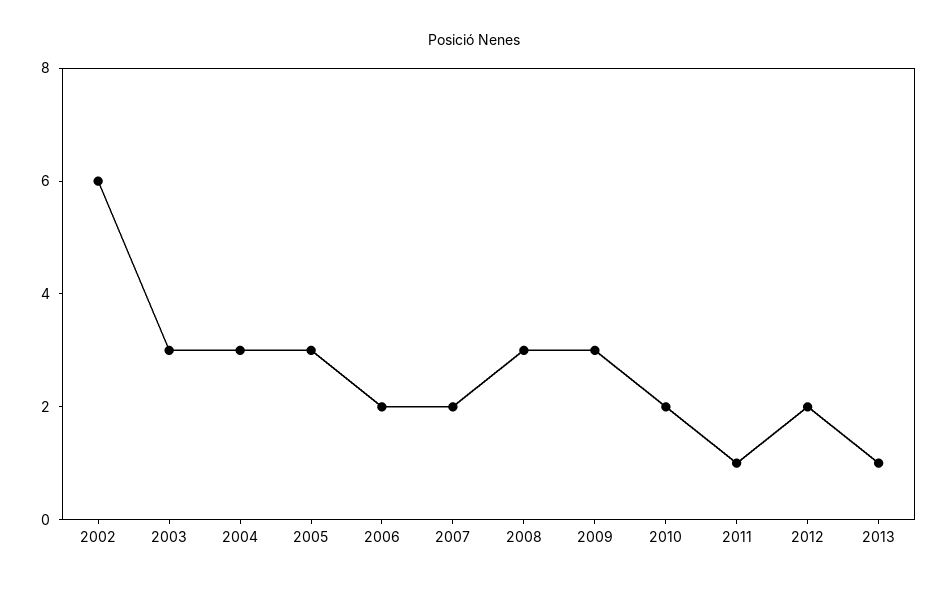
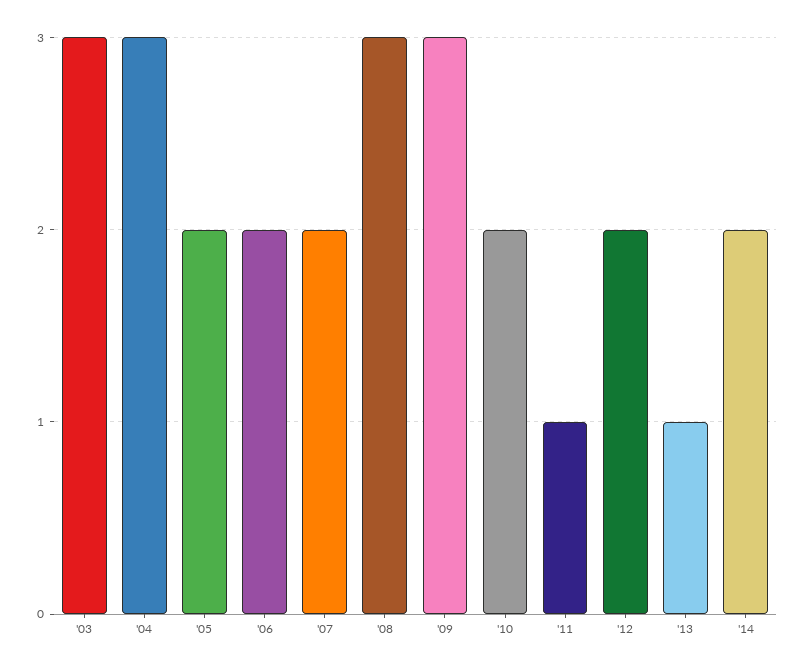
2002: 6 -> none
2005: 3 -> 2
'14: none -> 2

